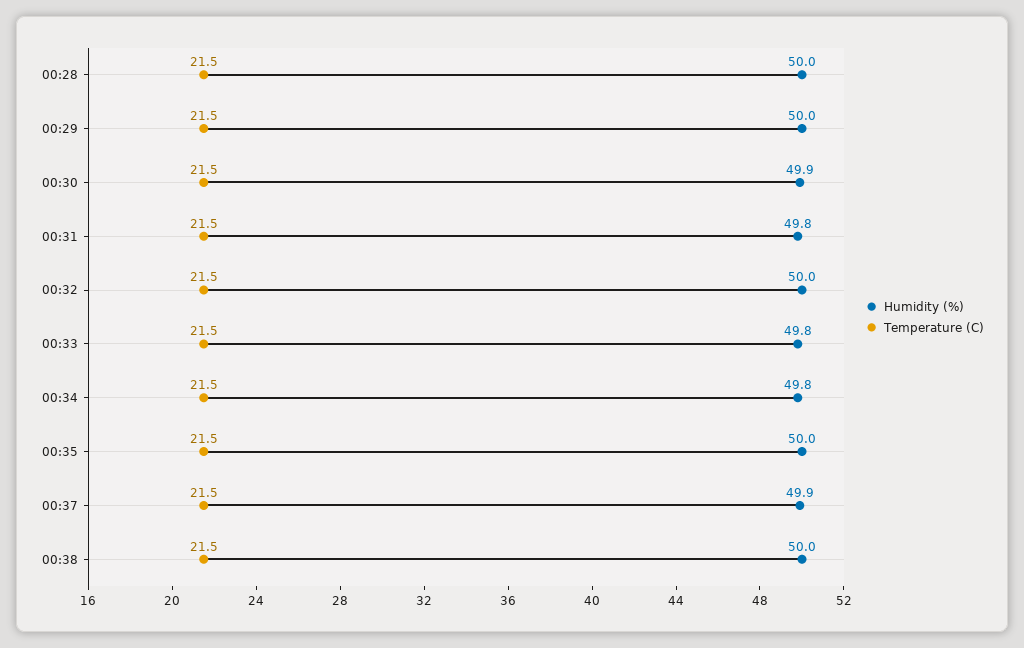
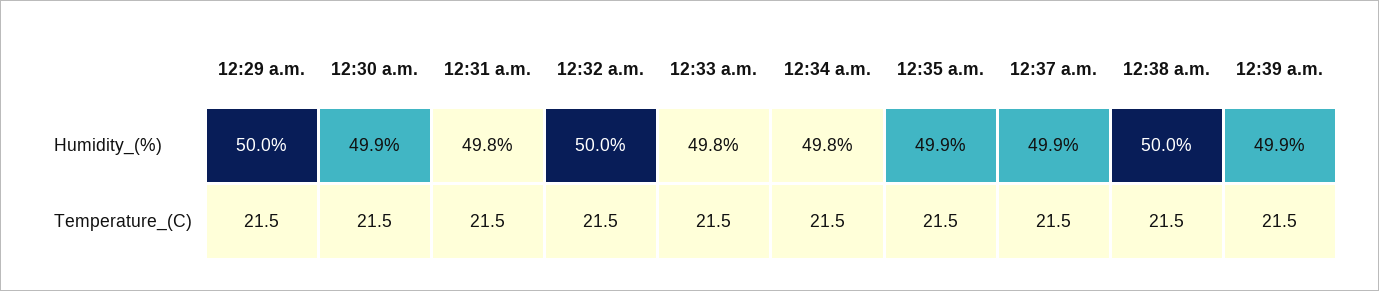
Humidity (%), 00:28: 50 -> none
Temperature (C), 00:28: 21.5 -> none
Humidity (%), 00:35: 50 -> 49.9
Humidity (%), 12:39 a.m.: none -> 49.9
Temperature (C), 12:39 a.m.: none -> 21.5

